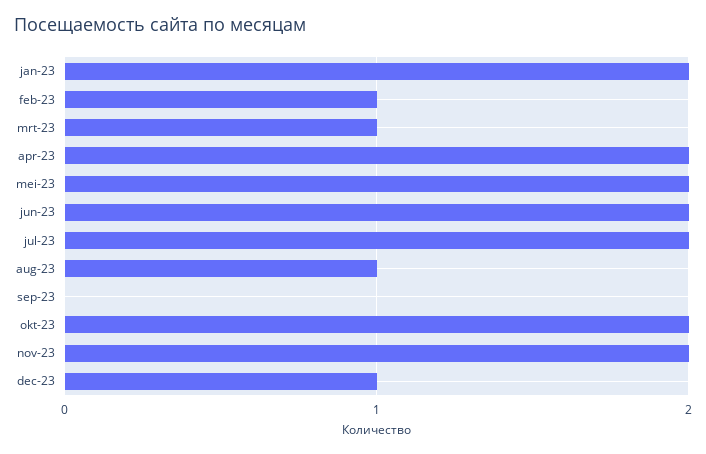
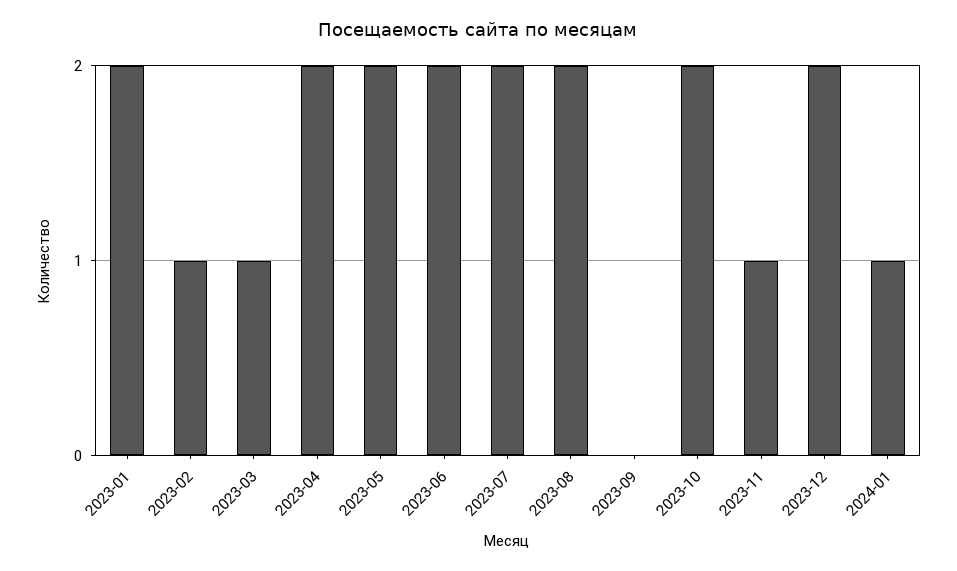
aug-23: 1 -> 2
nov-23: 2 -> 1
dec-23: 1 -> 2
2024-01: none -> 1

